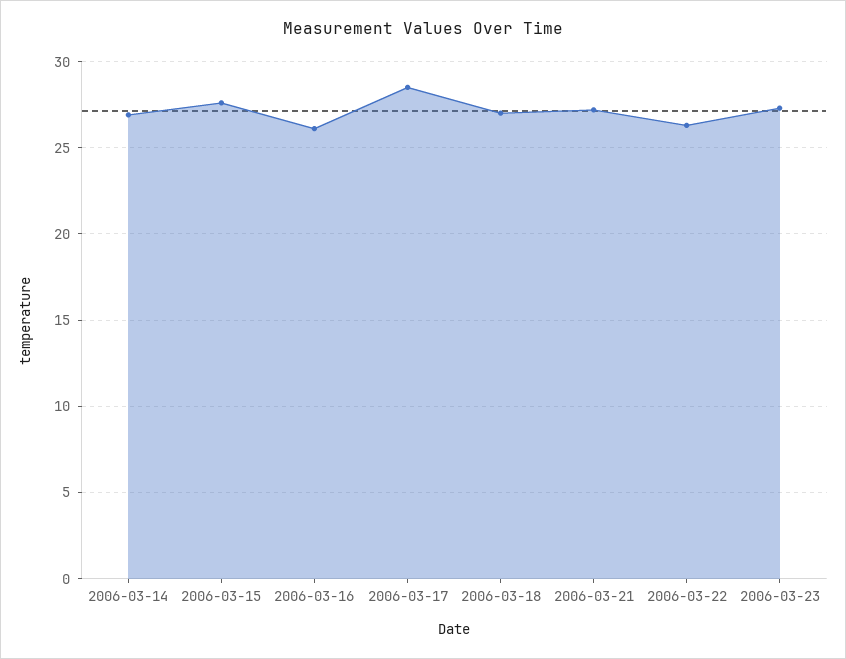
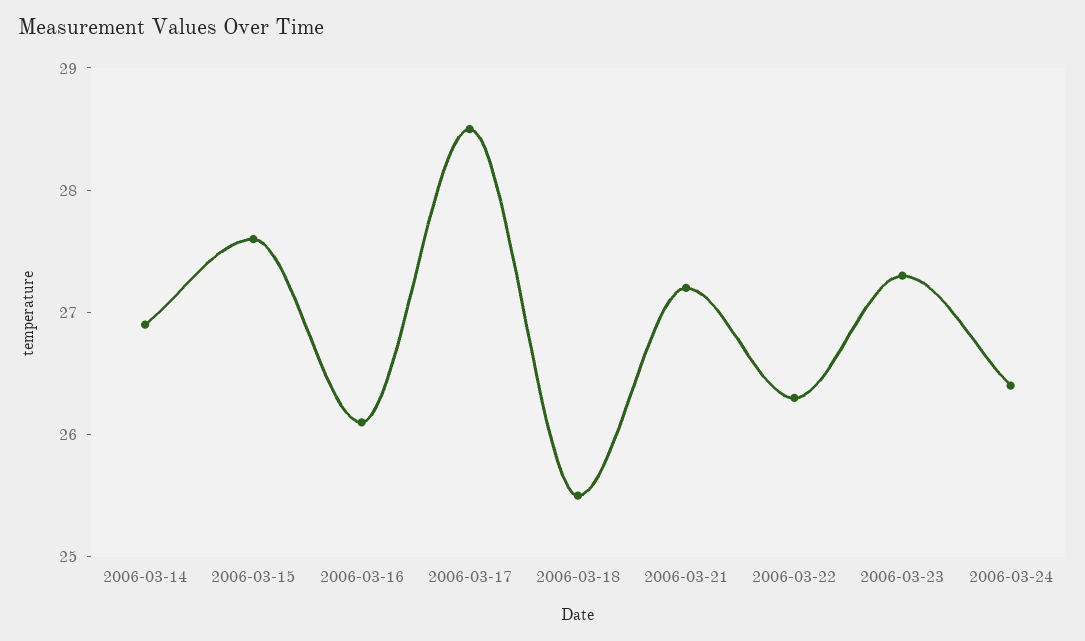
2006-03-18: 27 -> 25.5
2006-03-24: none -> 26.4

